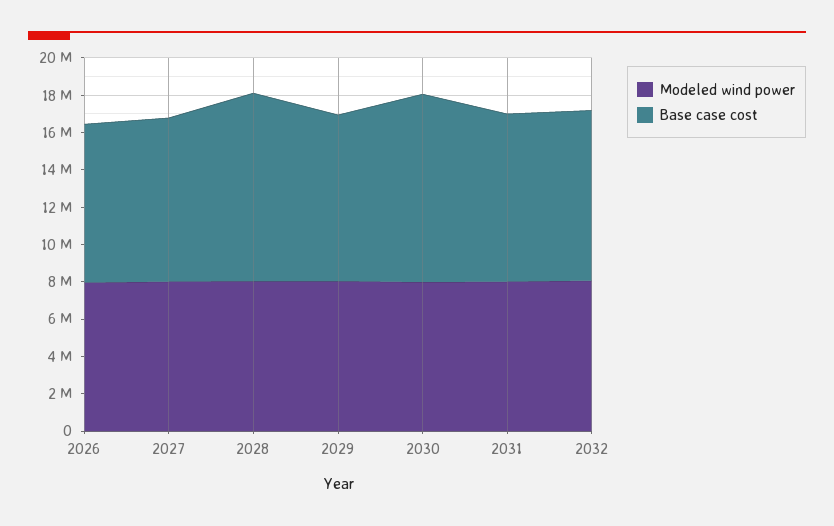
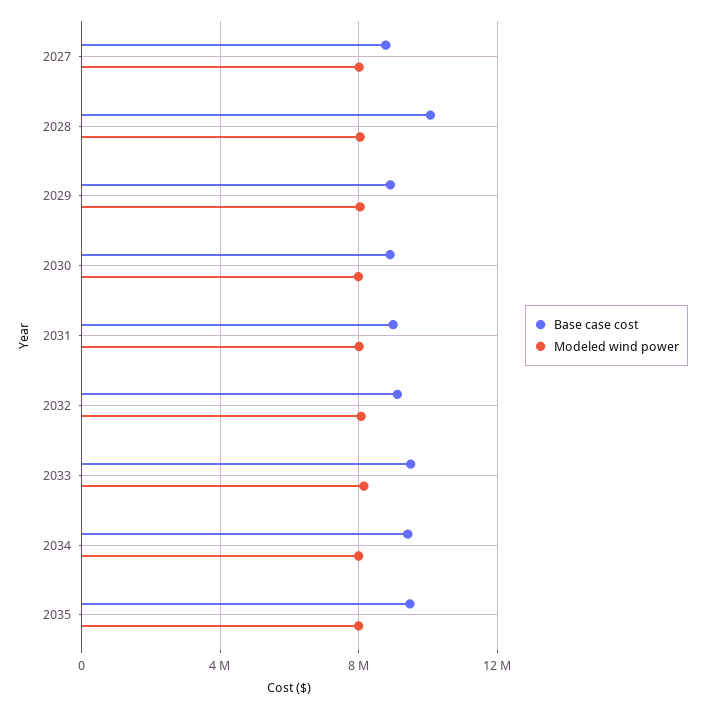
Modeled wind power, 2026: 8000000 -> none
Base case cost, 2026: 8500000 -> none
Base case cost, 2030: 10000000 -> 9000000
Base case cost, 2033: none -> 9500000
Modeled wind power, 2033: none -> 8000000
Base case cost, 2034: none -> 9500000
Modeled wind power, 2034: none -> 8000000
Base case cost, 2035: none -> 9500000
Modeled wind power, 2035: none -> 8000000

